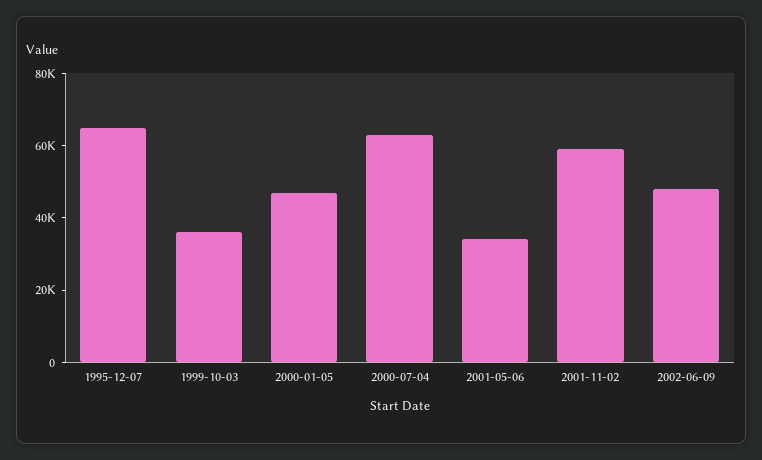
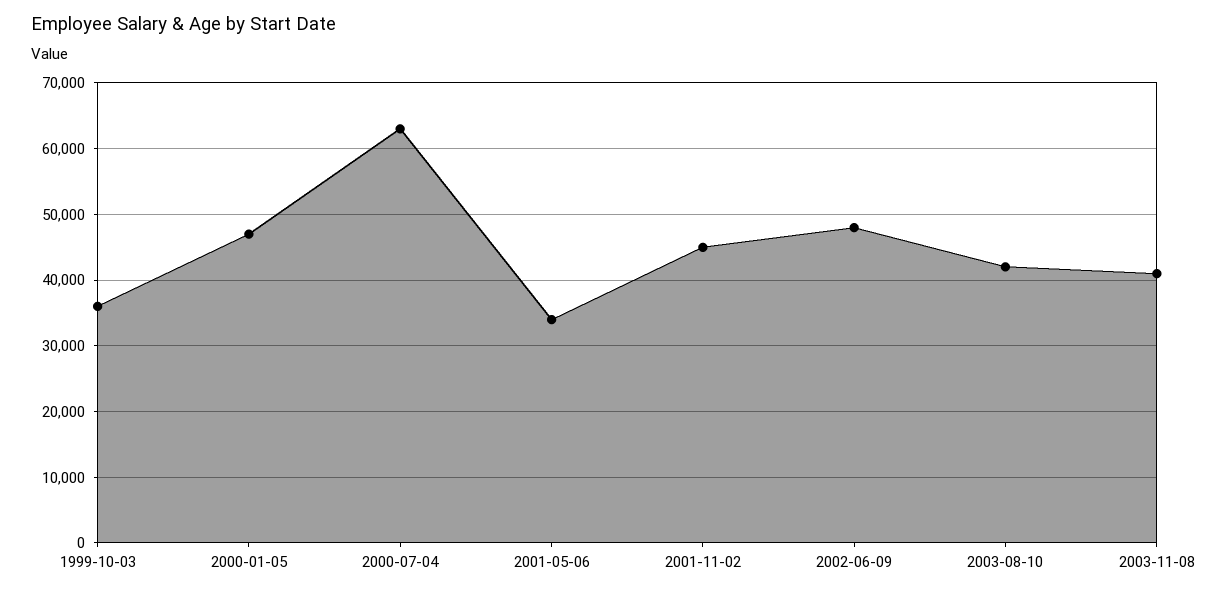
1995-12-07: 65000 -> none
2001-11-02: 60000 -> 45000
2003-08-10: none -> 42000
2003-11-08: none -> 41000

